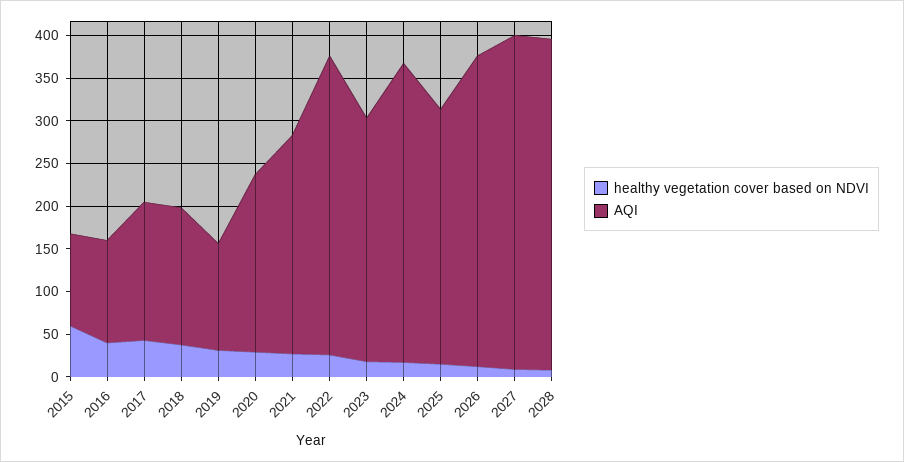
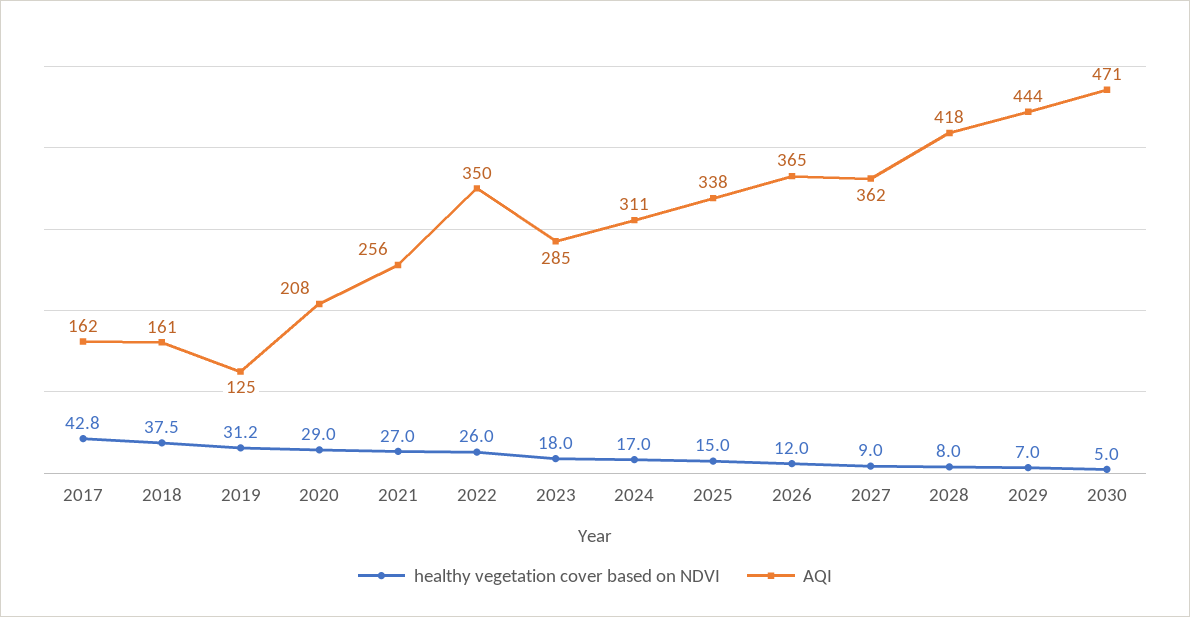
healthy vegetation cover based on NDVI, 2015: 60 -> none
AQI, 2015: 110 -> none
healthy vegetation cover based on NDVI, 2016: 40 -> none
AQI, 2016: 120 -> none
AQI, 2024: 350 -> 311
AQI, 2025: 300 -> 338
AQI, 2027: 390 -> 362
AQI, 2028: 390 -> 418
healthy vegetation cover based on NDVI, 2029: none -> 7
AQI, 2029: none -> 444
healthy vegetation cover based on NDVI, 2030: none -> 5
AQI, 2030: none -> 471

